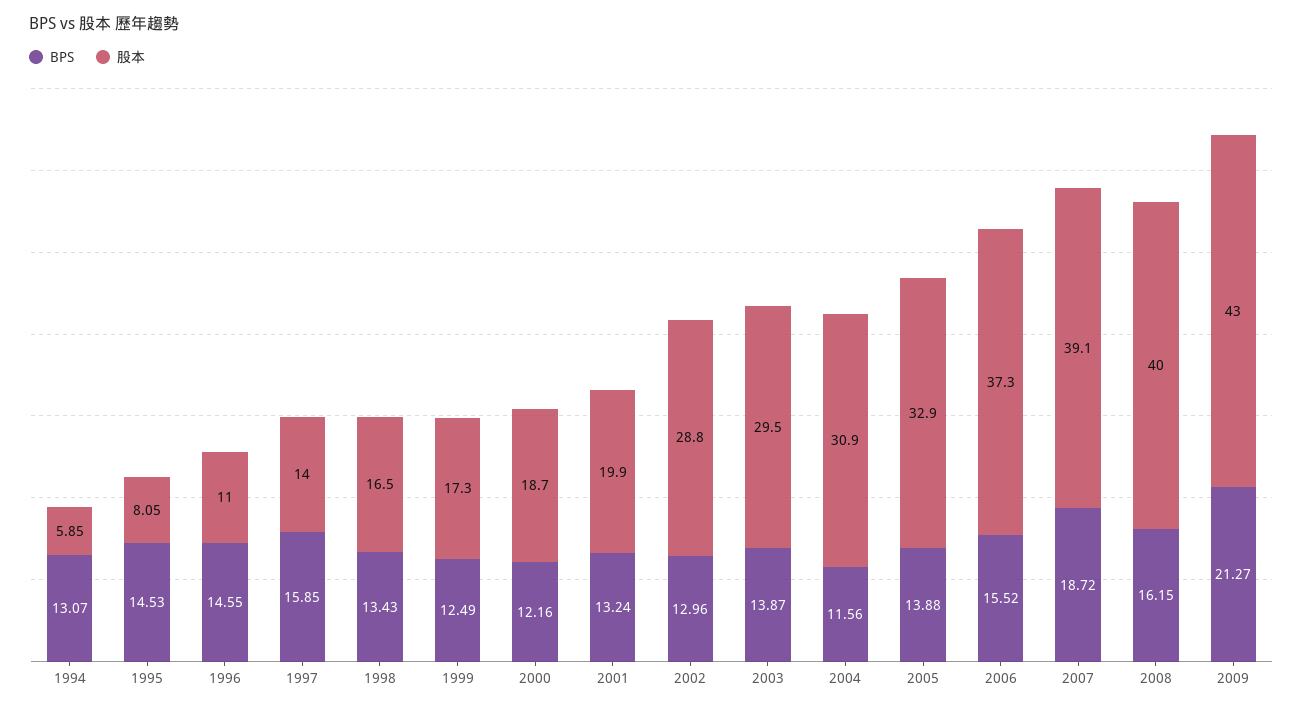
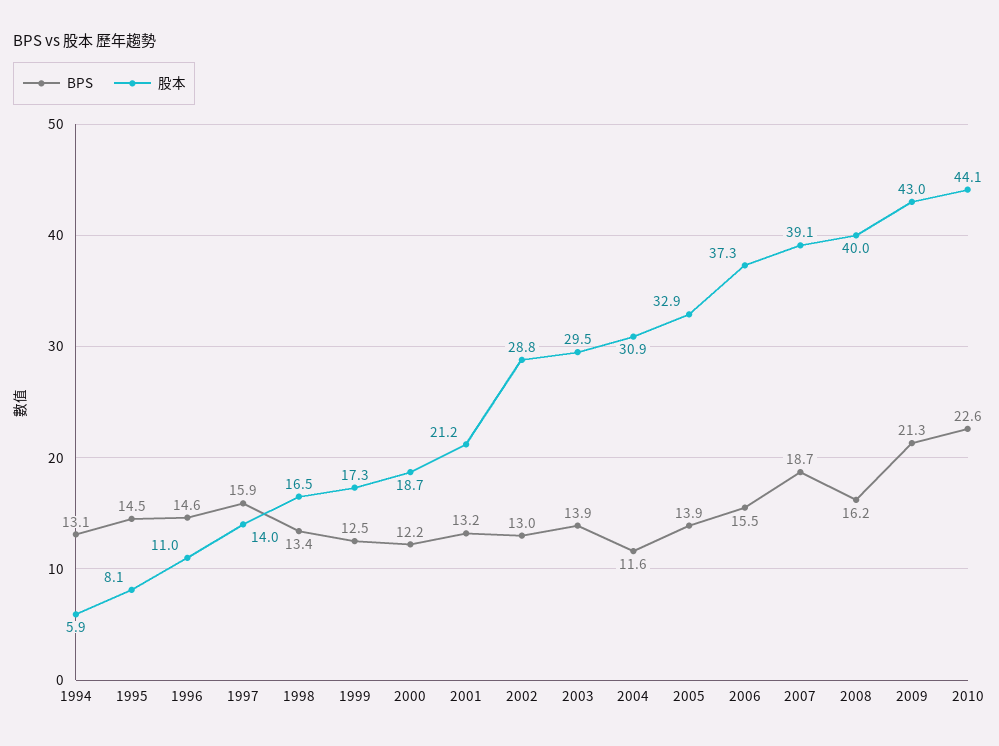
股本, 2001: 19.9 -> 21.2
BPS, 2010: none -> 22.6
股本, 2010: none -> 44.1

